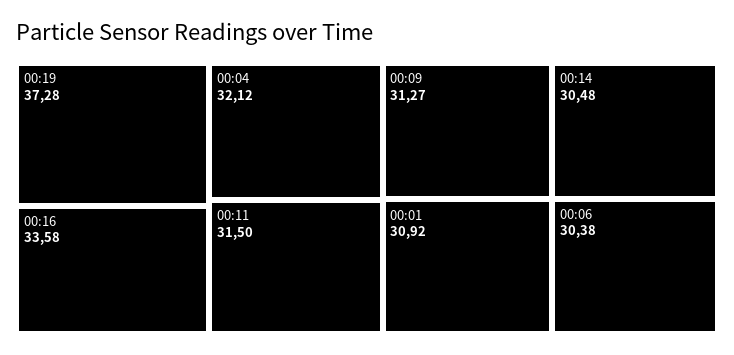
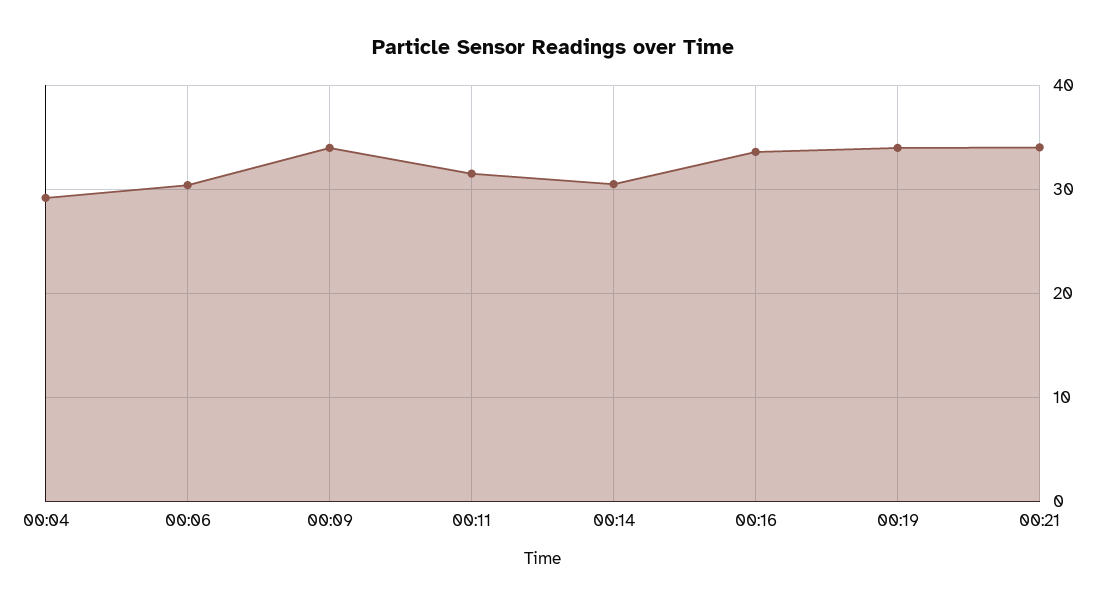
00:19: 37.28 -> 34
00:04: 32.12 -> 29
00:09: 31.27 -> 34
00:01: 30.92 -> none
00:21: none -> 34

